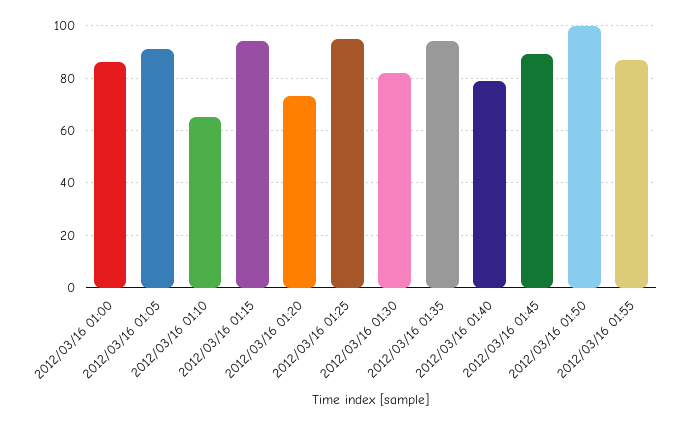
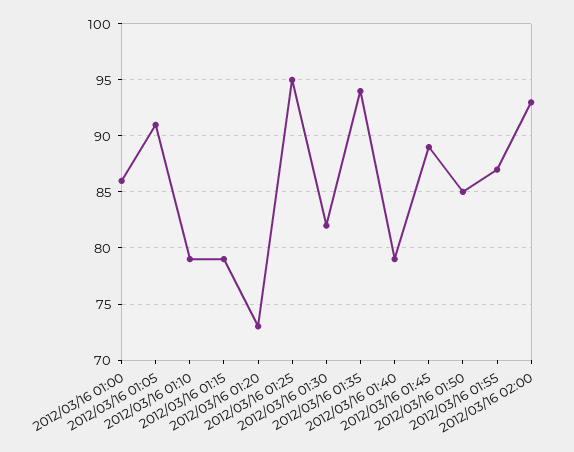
2012/03/16 01:10: 65 -> 79
2012/03/16 01:15: 95 -> 79
2012/03/16 01:50: 100 -> 85
2012/03/16 02:00: none -> 93

